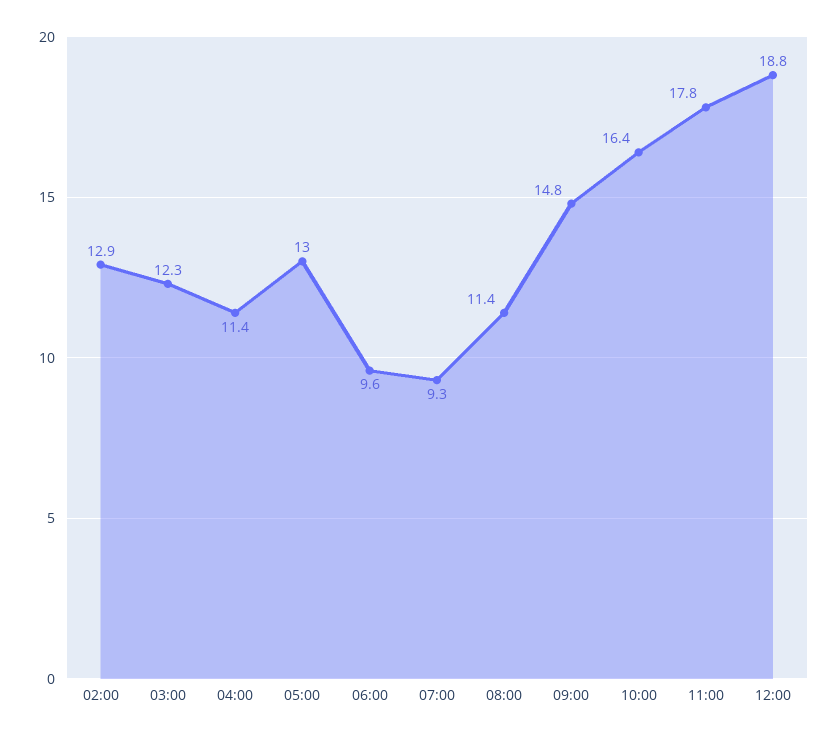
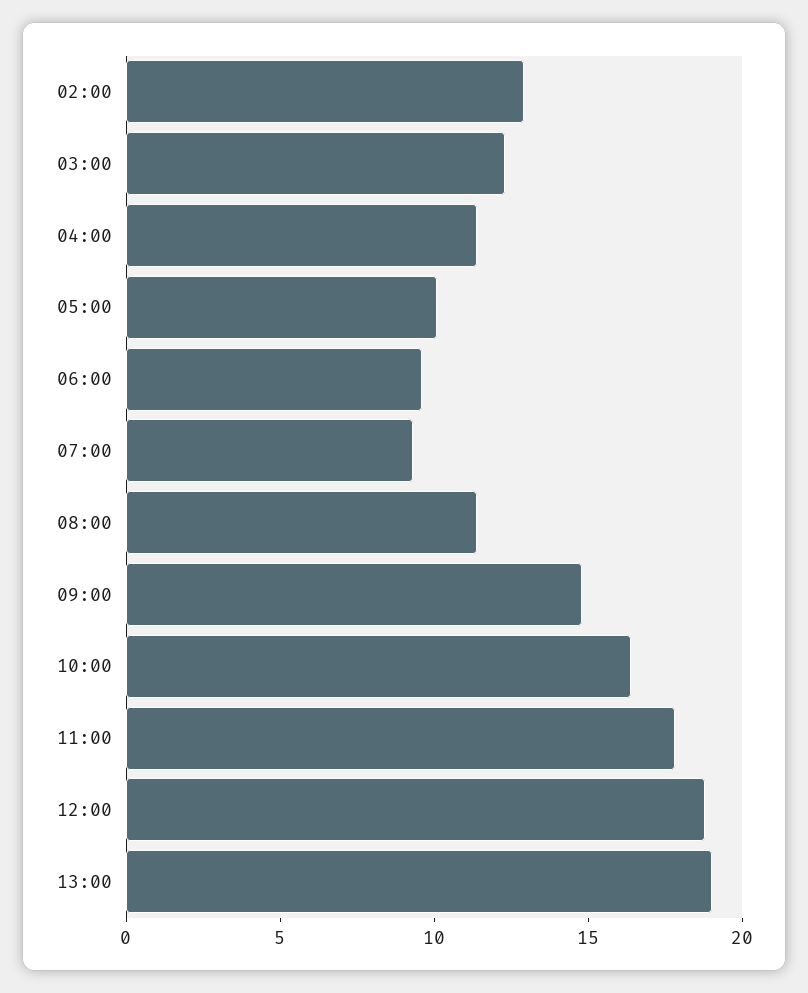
05:00: 13 -> 10
13:00: none -> 19

